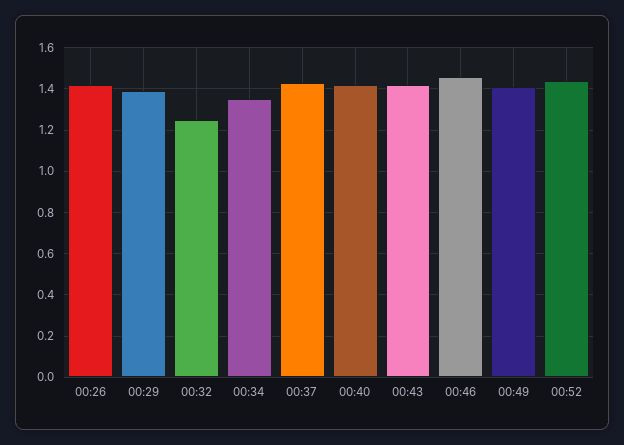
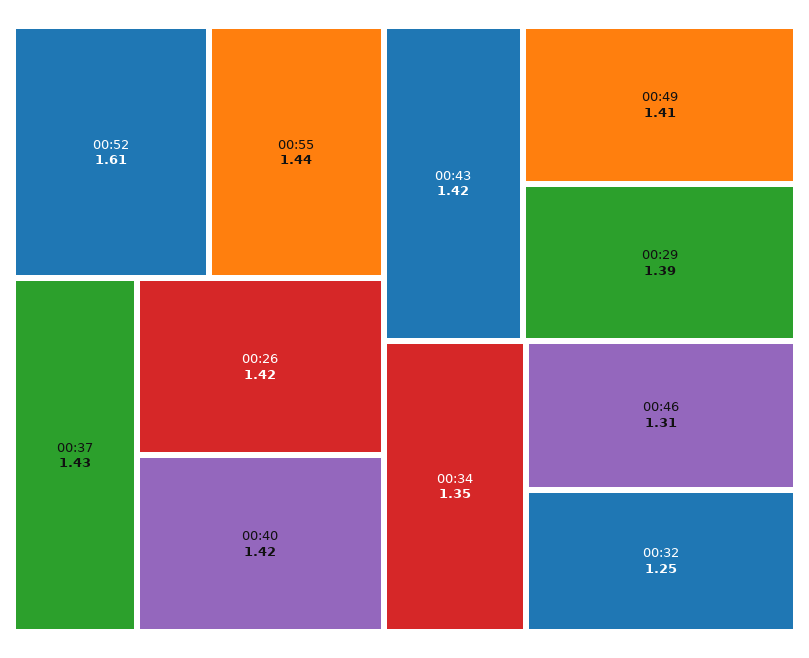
00:46: 1.45 -> 1.31
00:52: 1.45 -> 1.61
00:55: none -> 1.44

